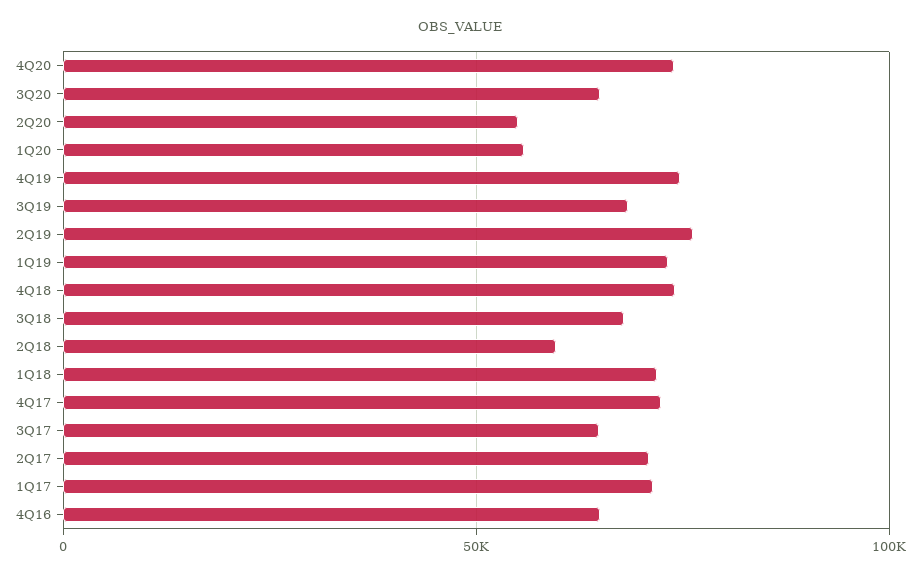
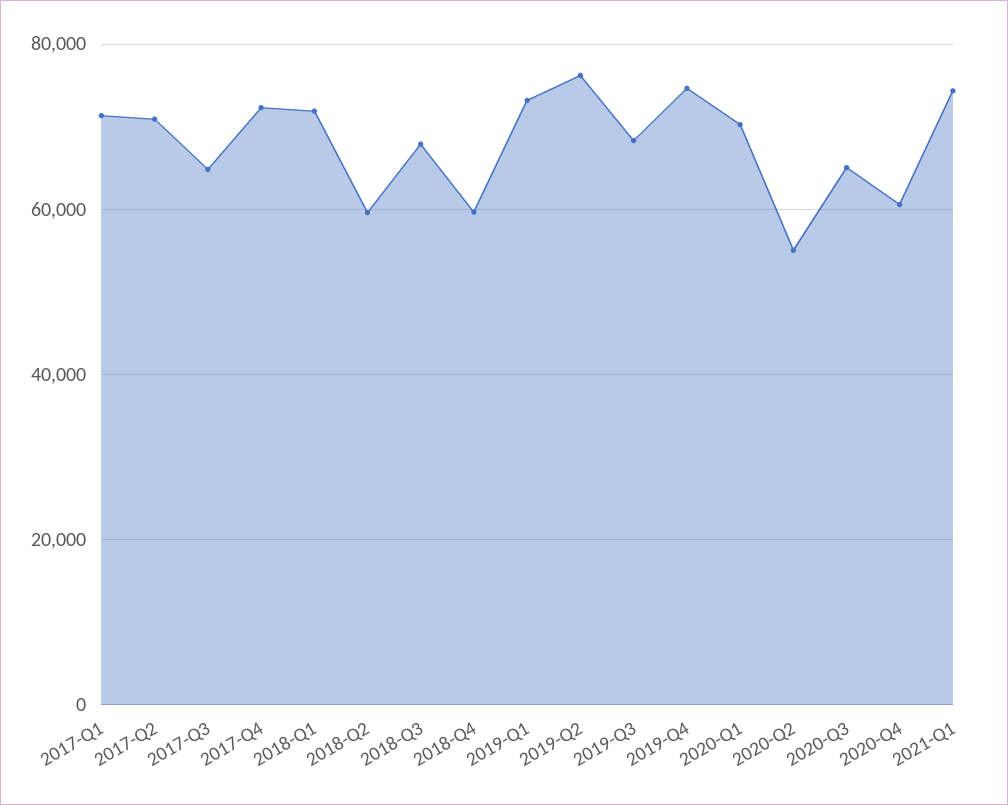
4Q20: 75000 -> 60000
1Q20: 55000 -> 70000
4Q18: 75000 -> 60000
4Q16: 65000 -> none
2021-Q1: none -> 74000

